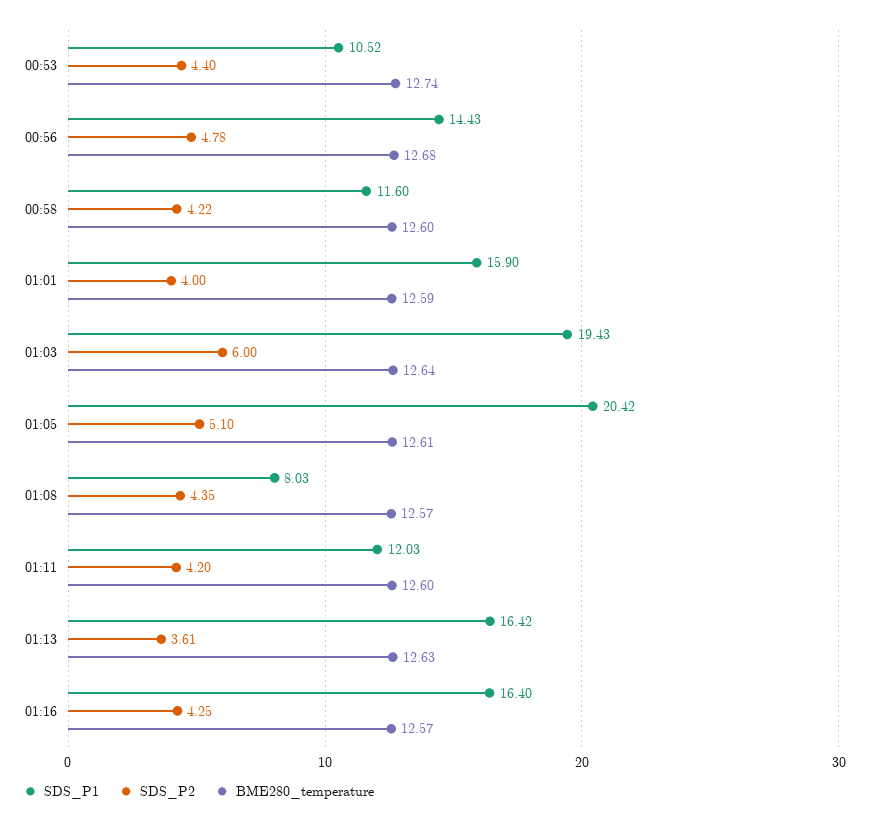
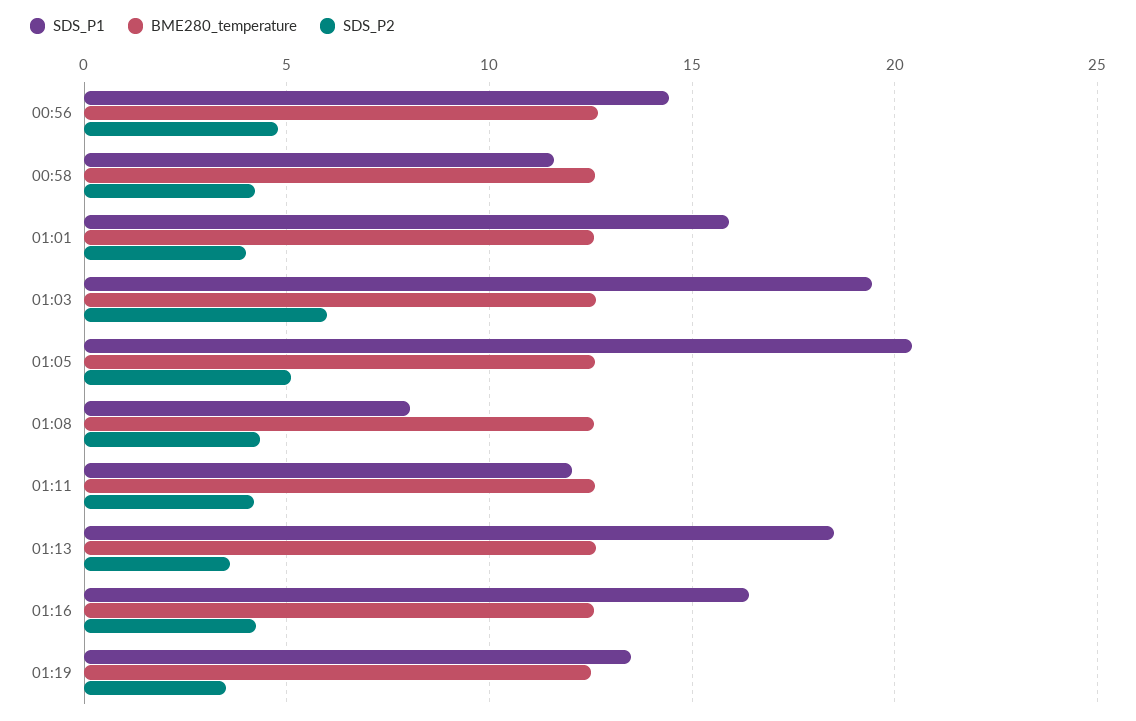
SDS_P1, 00:53: 10.52 -> none
SDS_P2, 00:53: 4.4 -> none
BME280_temperature, 00:53: 12.74 -> none
SDS_P1, 01:13: 16.42 -> 18.5
SDS_P1, 01:19: none -> 13.5
BME280_temperature, 01:19: none -> 12.5
SDS_P2, 01:19: none -> 3.5

